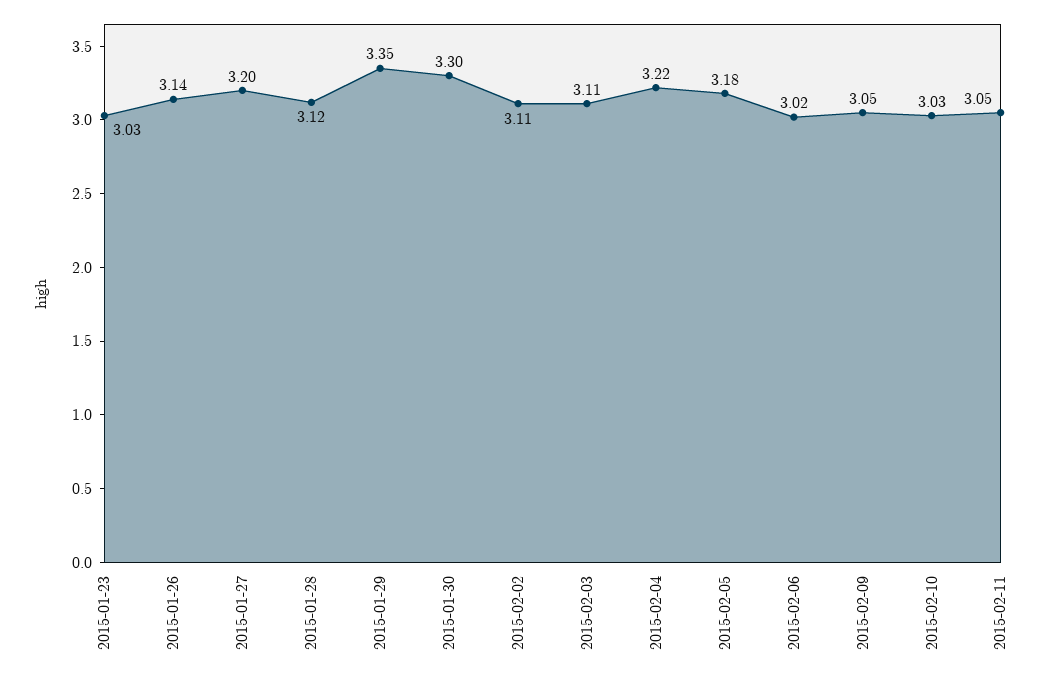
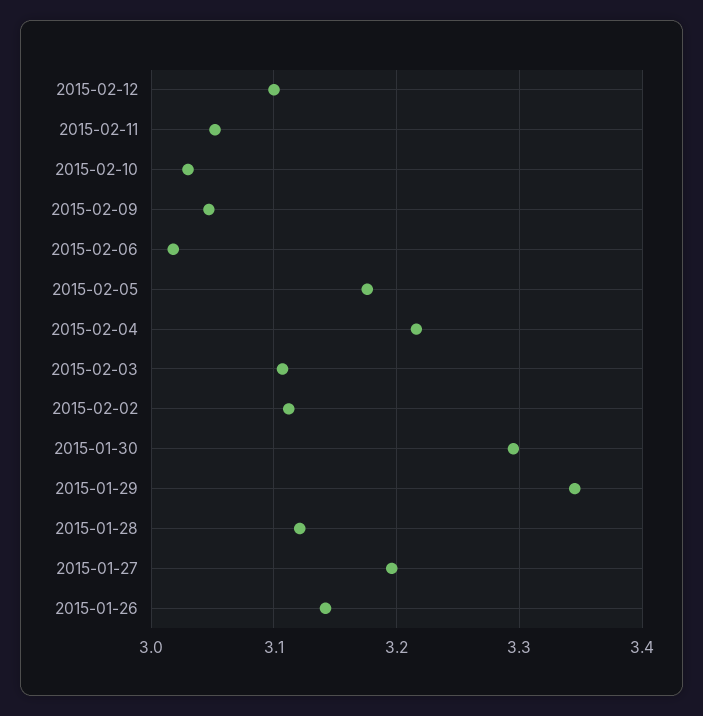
2015-01-23: 3.03 -> none
2015-02-12: none -> 3.1

